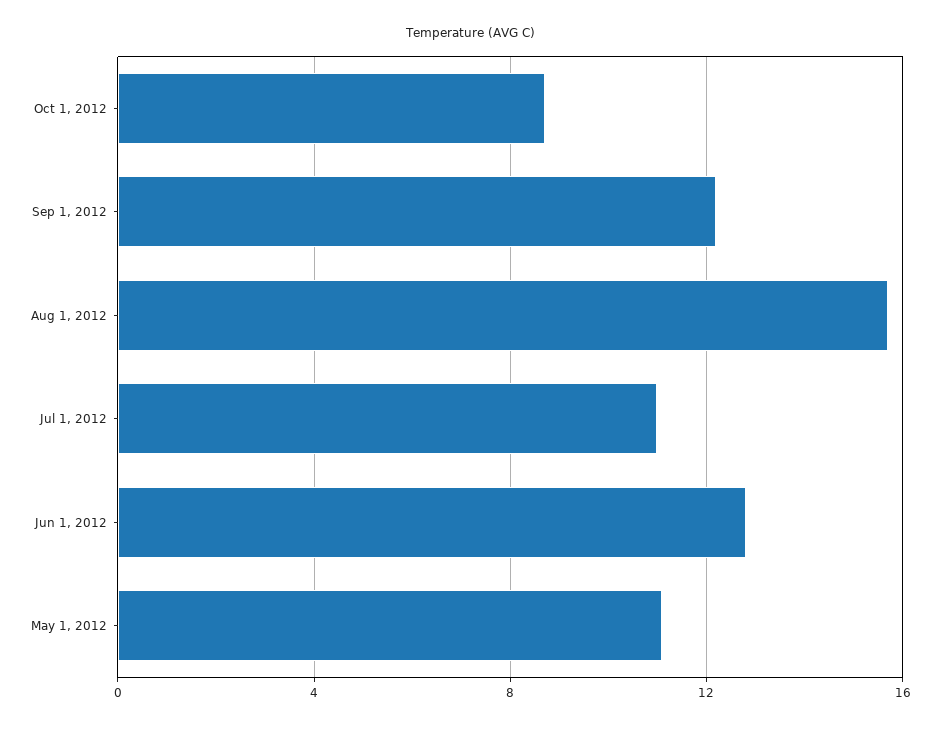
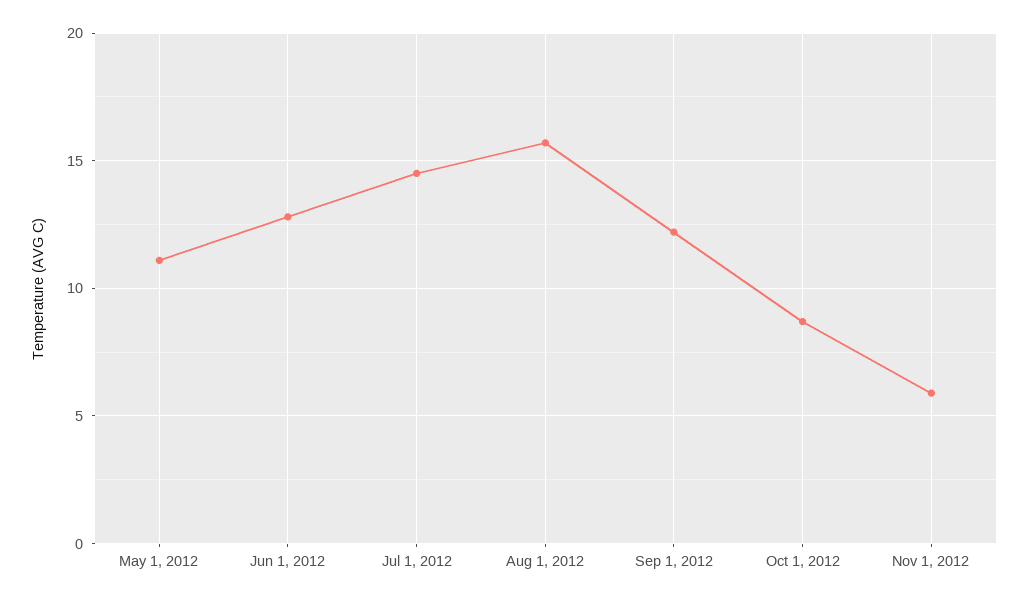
Jul 1, 2012: 11 -> 14.5
Nov 1, 2012: none -> 6

